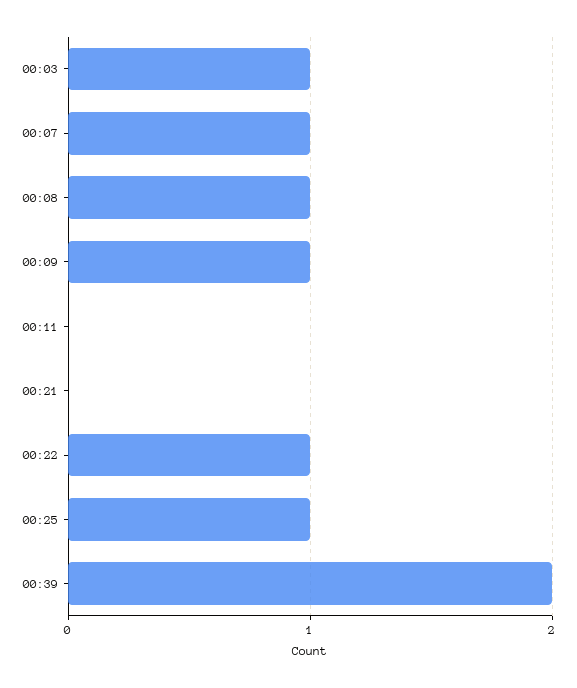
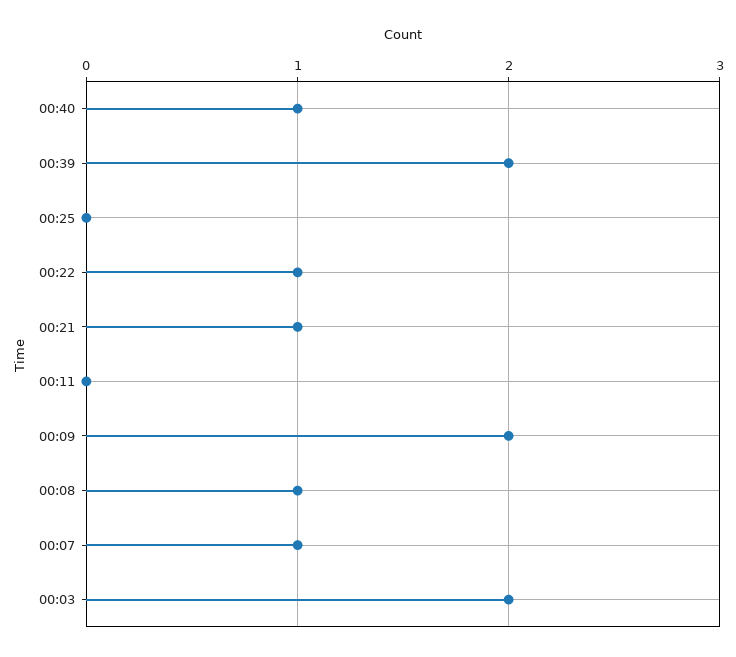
00:03: 1 -> 2
00:09: 1 -> 2
00:21: 0 -> 1
00:25: 1 -> 0
00:40: none -> 1

